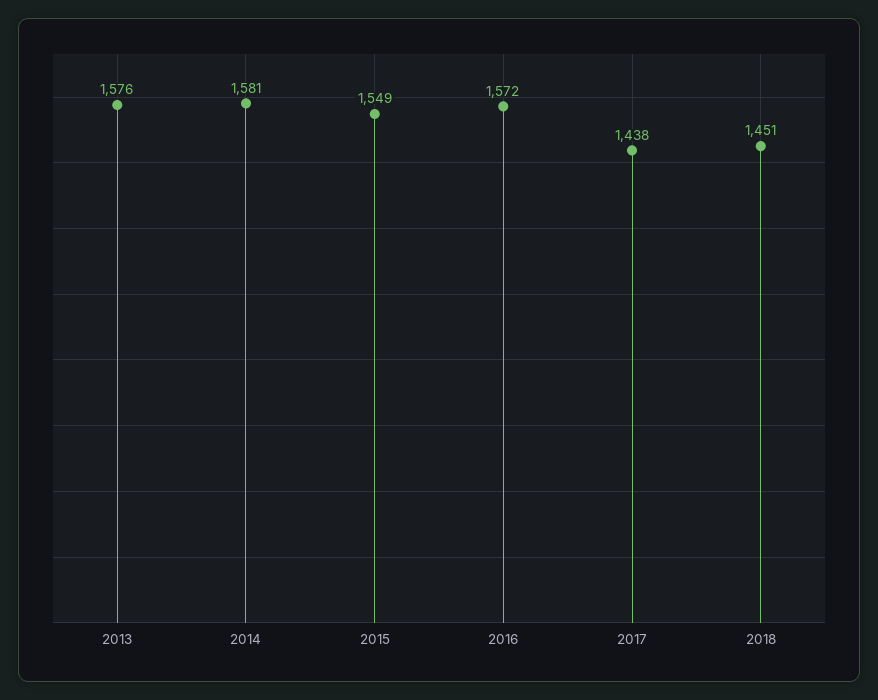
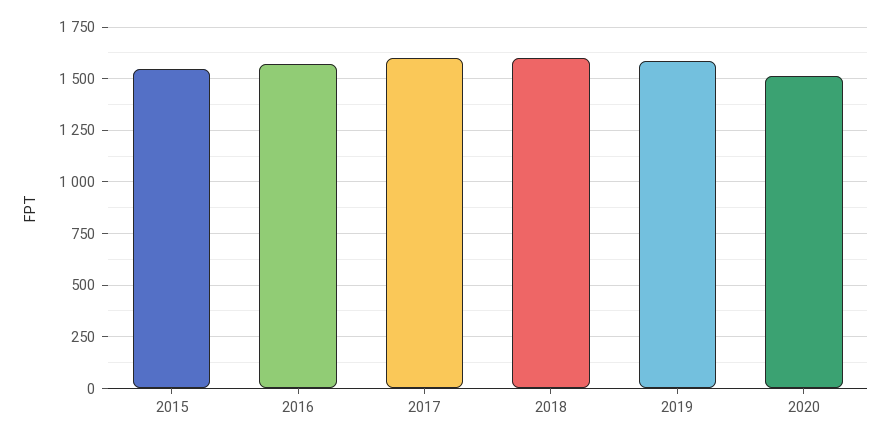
2013: 1576 -> none
2014: 1581 -> none
2017: 1438 -> 1600
2018: 1451 -> 1600
2019: none -> 1600
2020: none -> 1500

